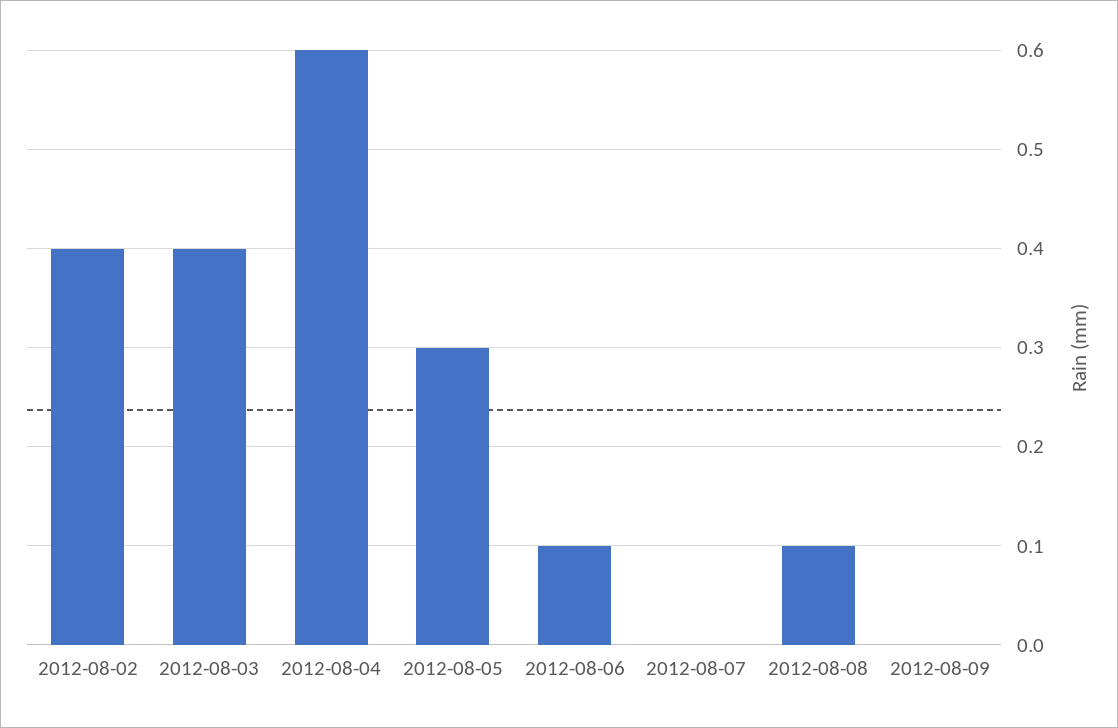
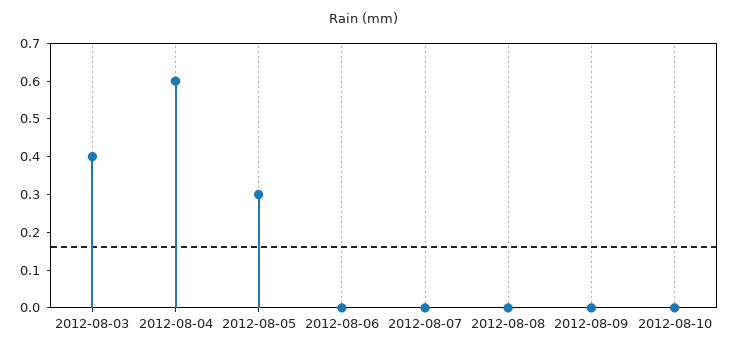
2012-08-02: 0.4 -> none
2012-08-06: 0.1 -> 0
2012-08-08: 0.1 -> 0
2012-08-10: none -> 0

